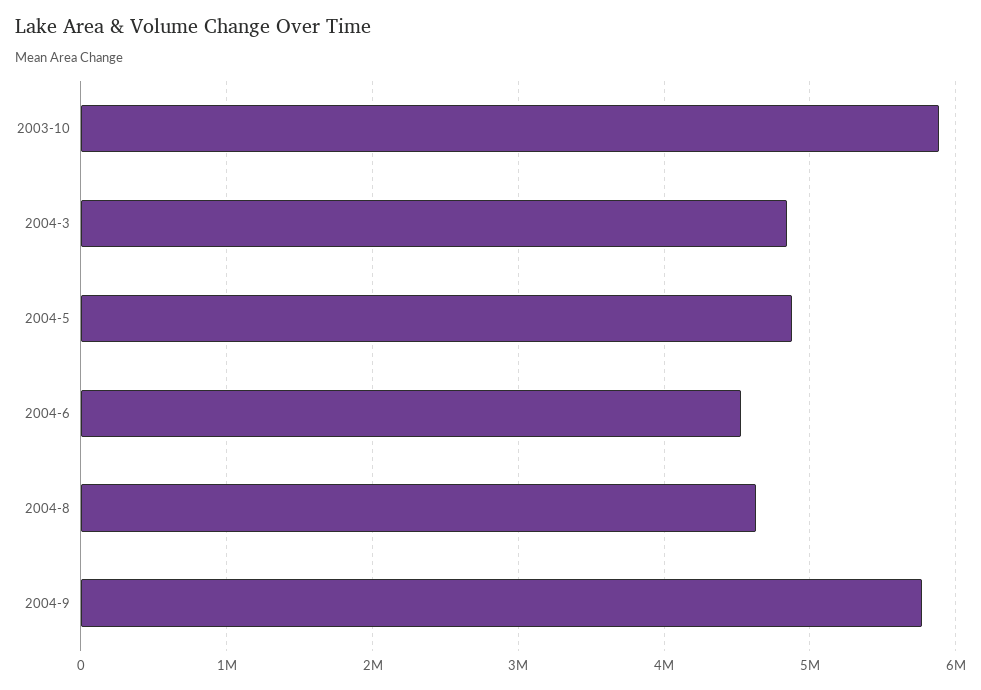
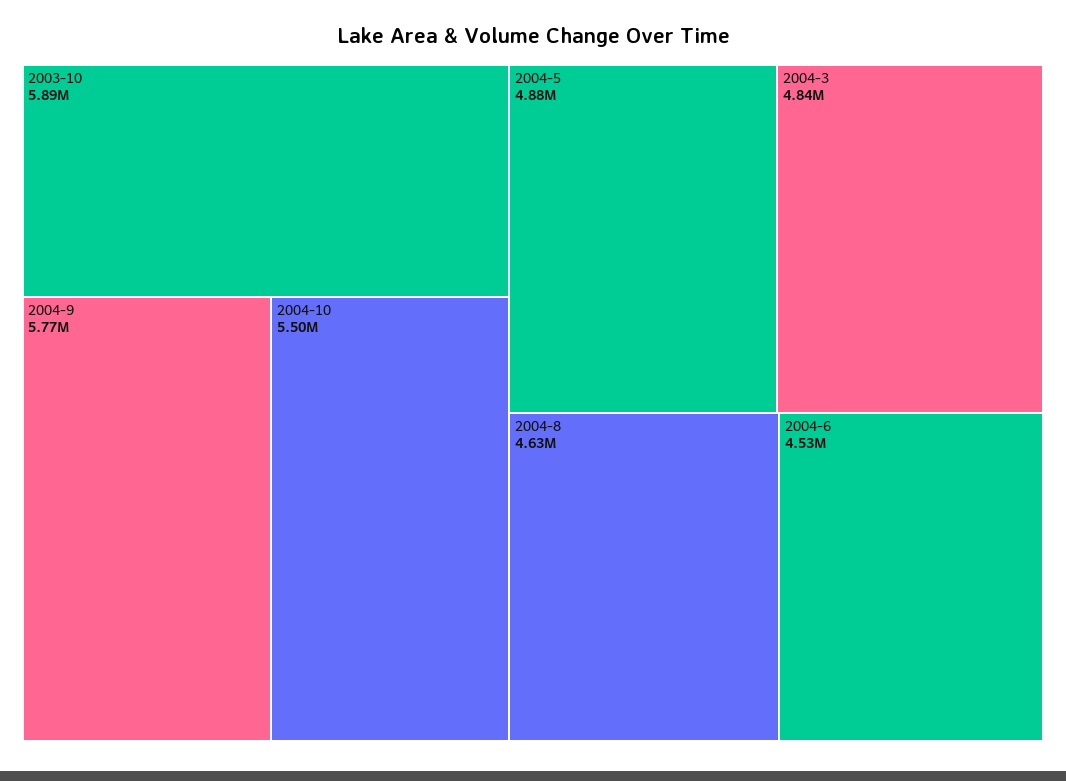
2004-10: none -> 5500000

